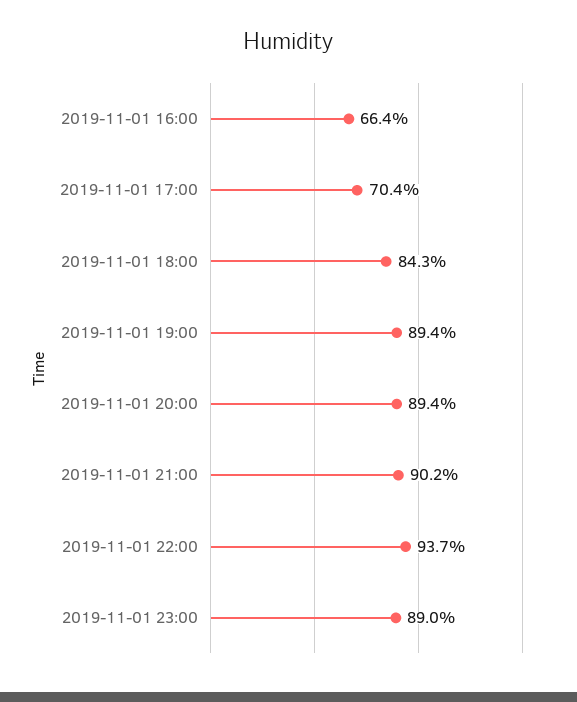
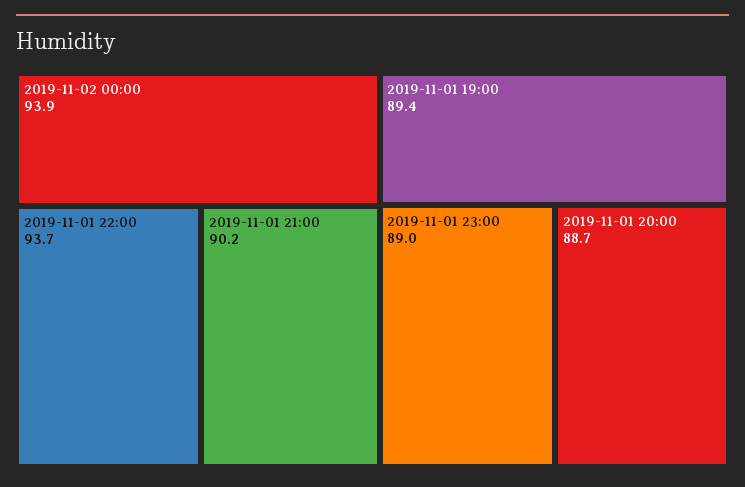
2019-11-01 16:00: 66.4 -> none
2019-11-01 17:00: 70.4 -> none
2019-11-01 18:00: 84.3 -> none
2019-11-01 20:00: 89.4 -> 88.7
2019-11-02 00:00: none -> 93.9

